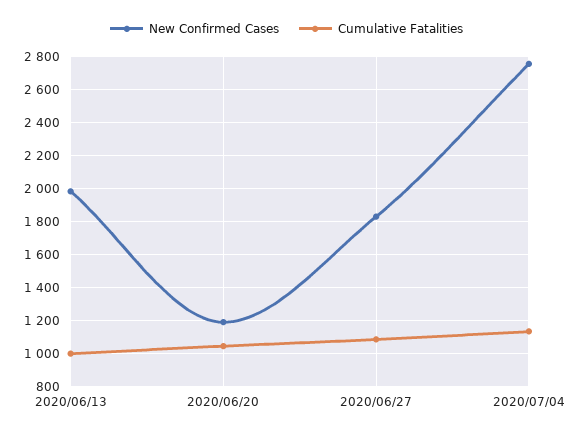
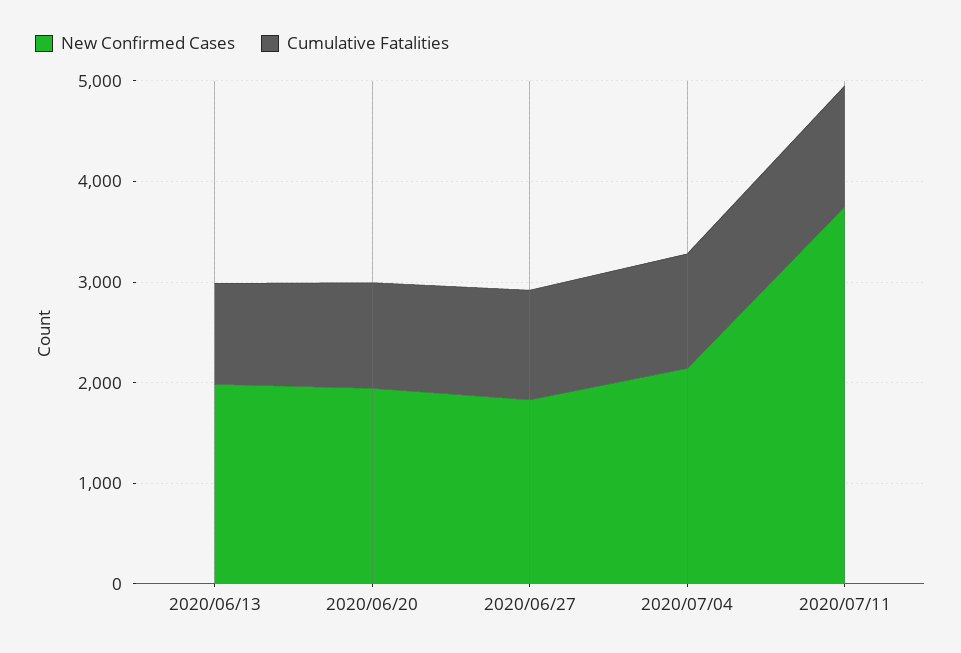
New Confirmed Cases, 2020/06/20: 1200 -> 2000
New Confirmed Cases, 2020/07/04: 2750 -> 2200
New Confirmed Cases, 2020/07/11: none -> 3800
Cumulative Fatalities, 2020/07/11: none -> 1200

